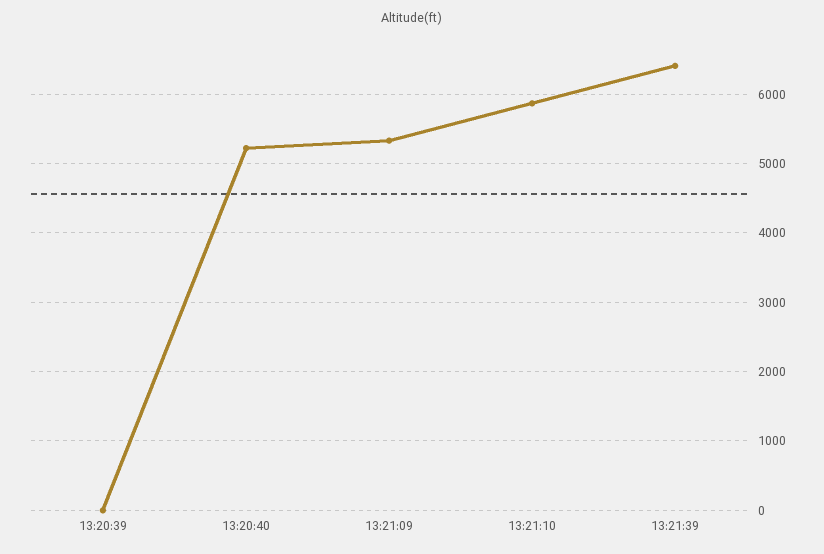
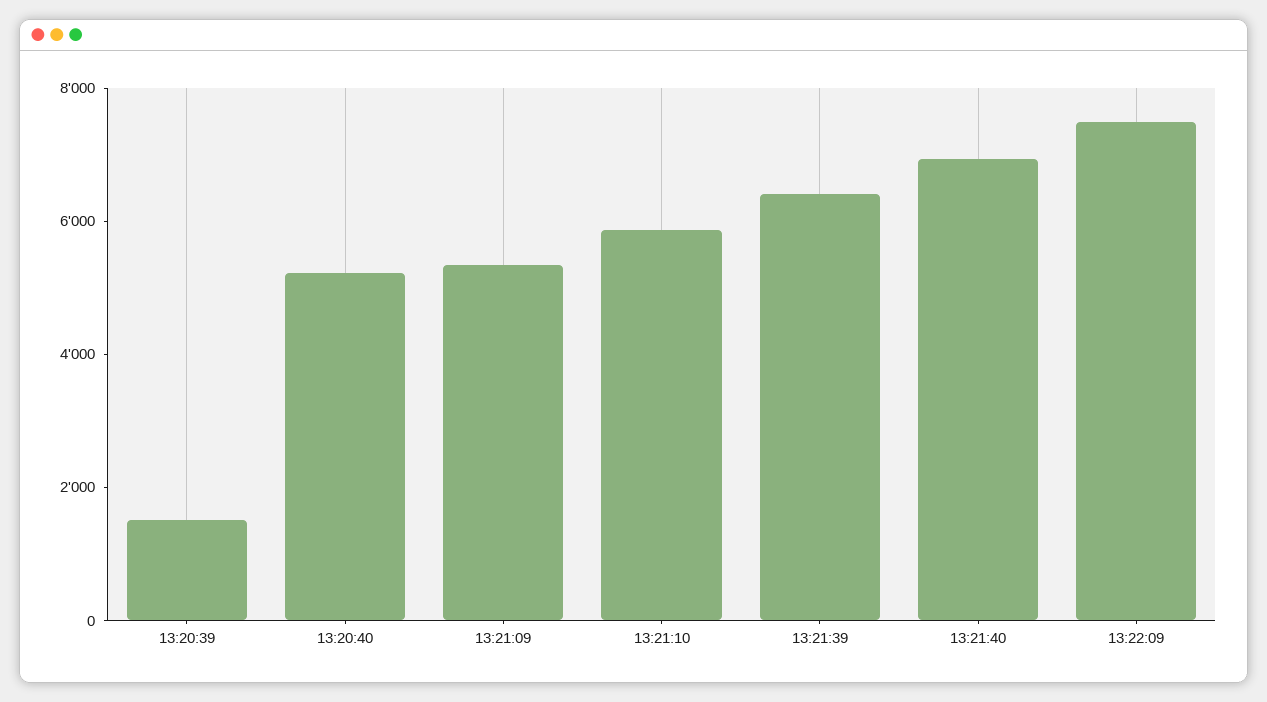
13:20:39: 0 -> 1500
13:21:40: none -> 7000
13:22:09: none -> 7500

